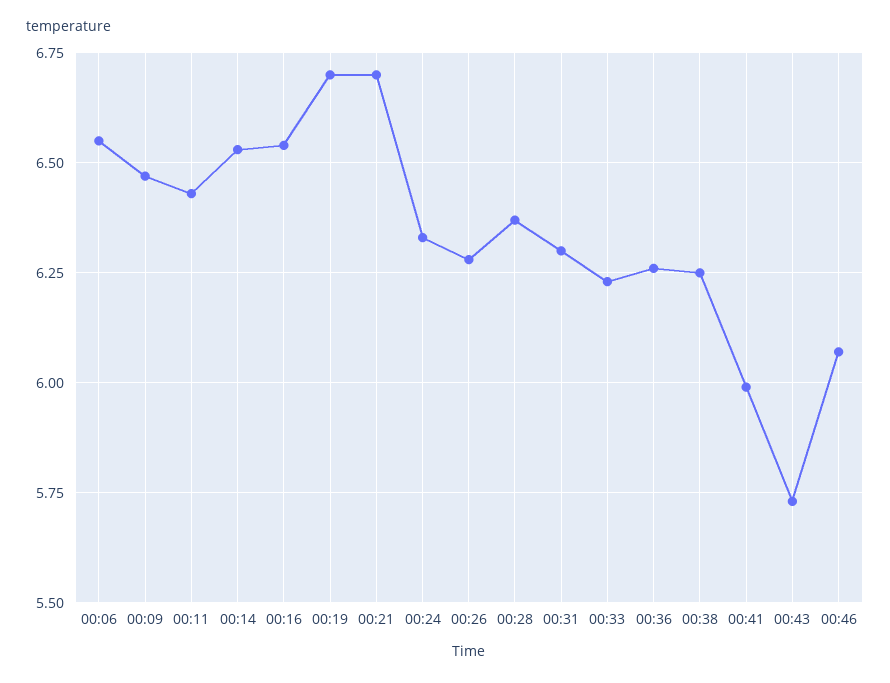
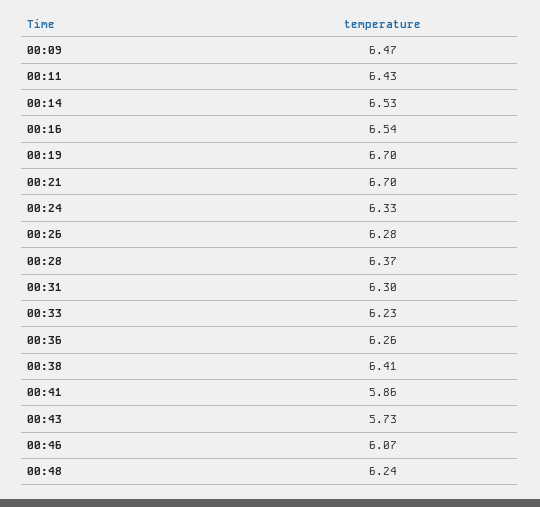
00:06: 6.55 -> none
00:38: 6.25 -> 6.41
00:41: 6 -> 5.86
00:48: none -> 6.24

